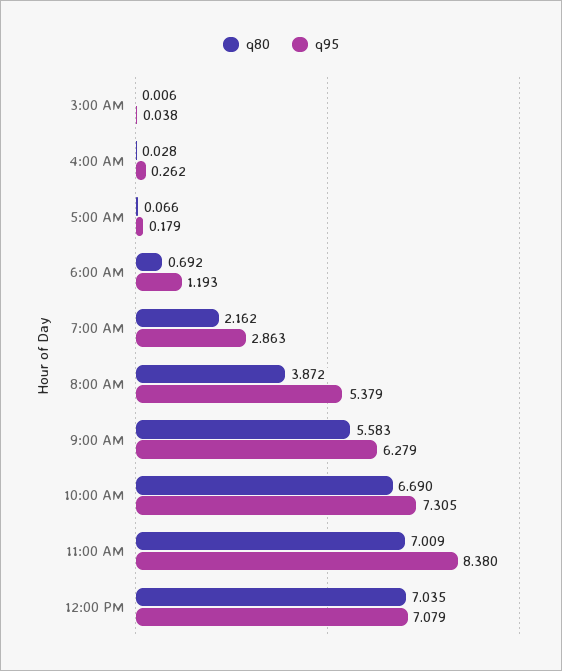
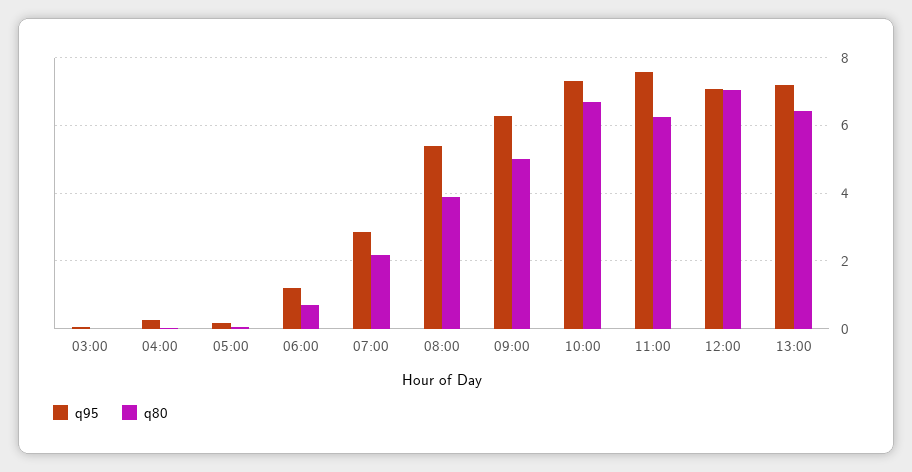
q80, 9:00 AM: 5.583 -> 5
q80, 11:00 AM: 7.009 -> 6.2
q95, 11:00 AM: 8.38 -> 7.6
q95, 13:00: none -> 7.2
q80, 13:00: none -> 6.4

